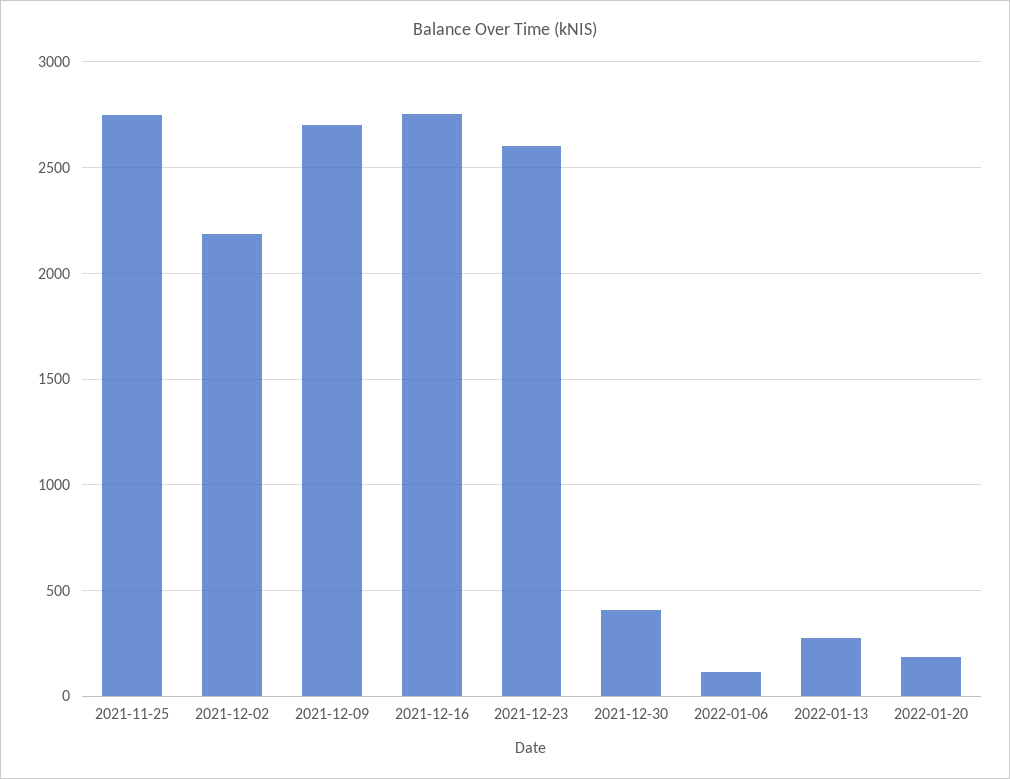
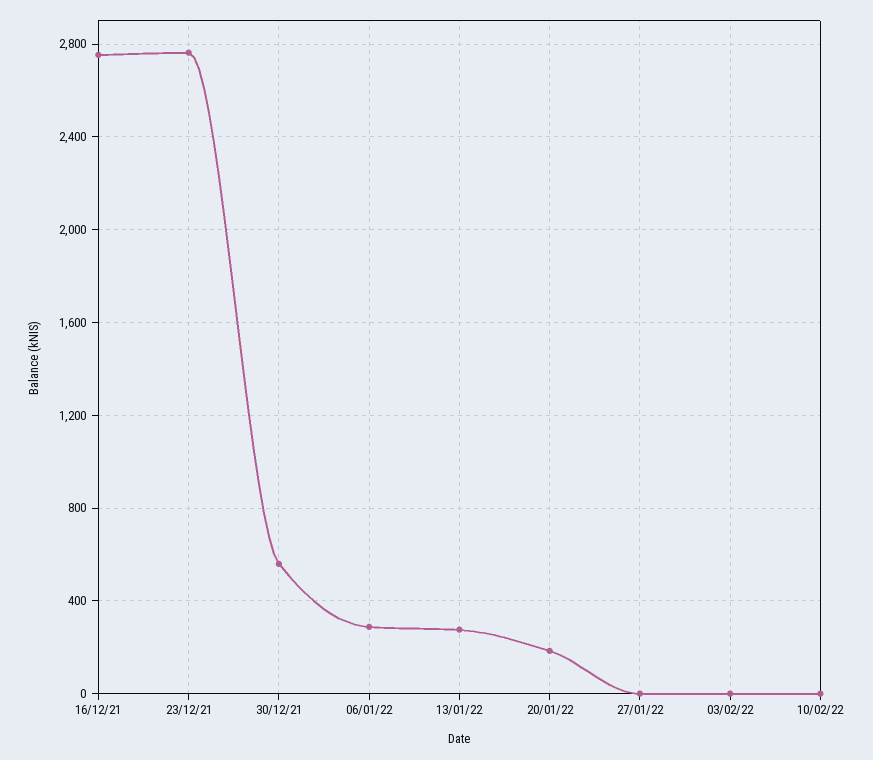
2021-11-25: 2750 -> none
2021-12-02: 2200 -> none
2021-12-09: 2700 -> none
2021-12-23: 2600 -> 2750
2021-12-30: 400 -> 550
2022-01-06: 100 -> 300
27/01/22: none -> 0
03/02/22: none -> 0
10/02/22: none -> 0

